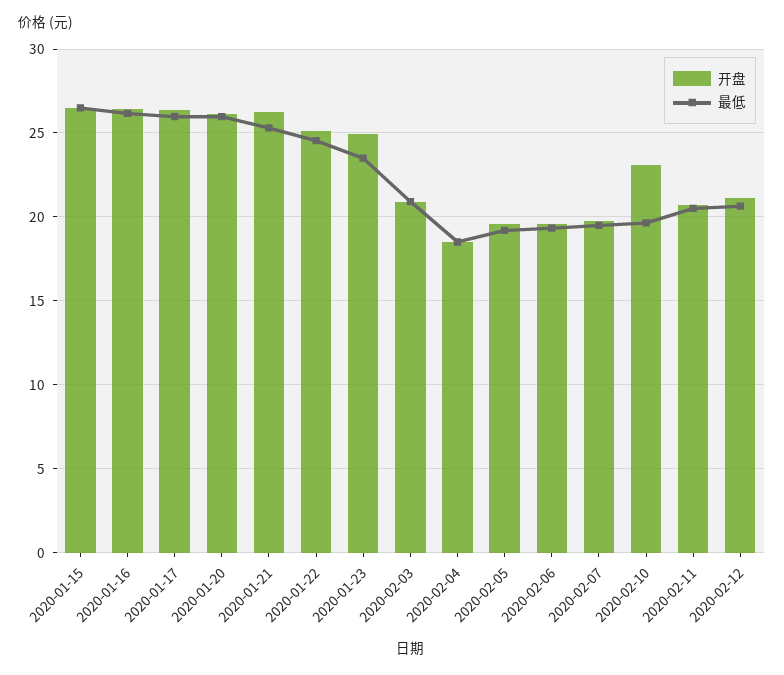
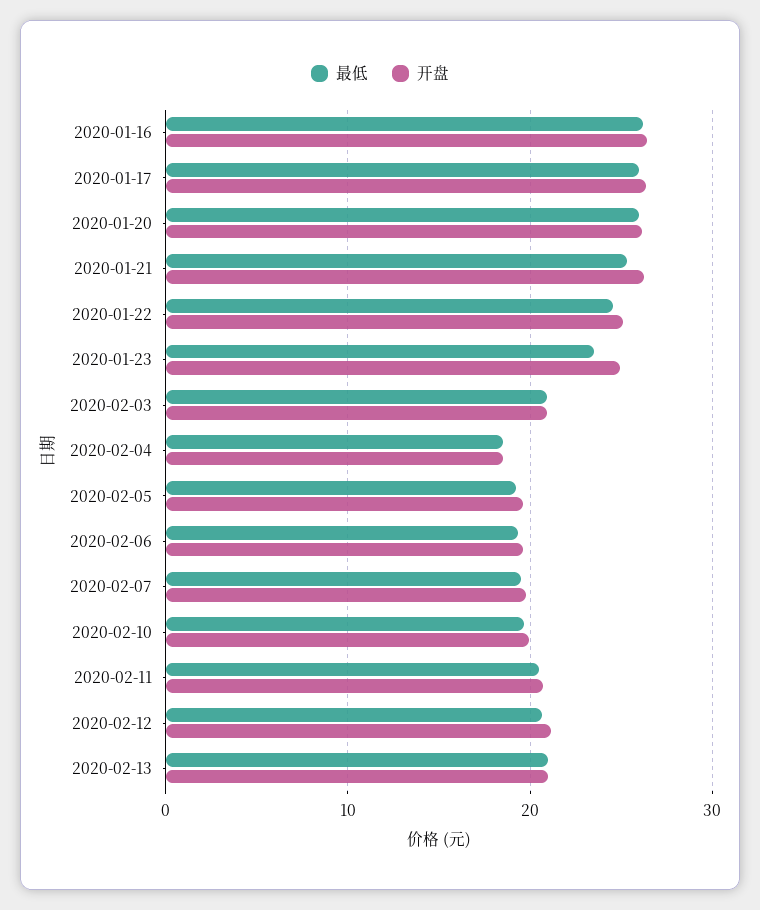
开盘, 2020-01-15: 26.5 -> none
最低, 2020-01-15: 26.5 -> none
开盘, 2020-02-10: 23 -> 20
最低, 2020-02-13: none -> 21
开盘, 2020-02-13: none -> 21

